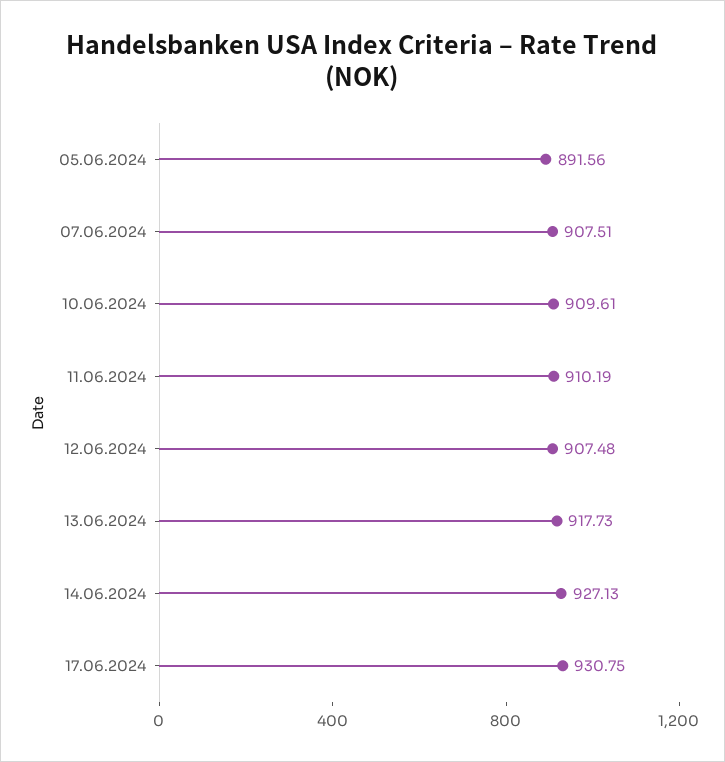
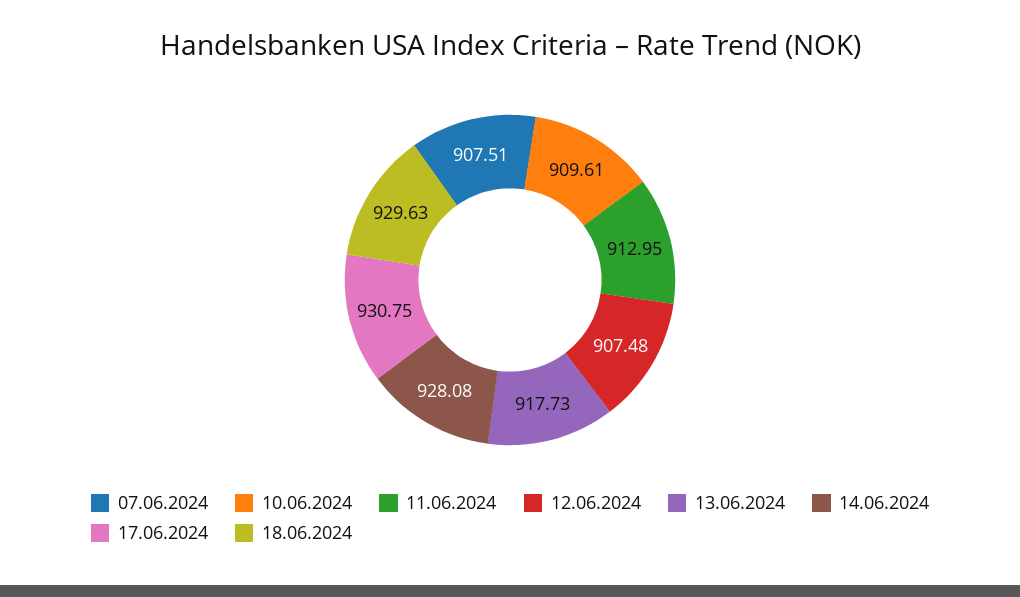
05.06.2024: 891.56 -> none
11.06.2024: 910.19 -> 912.95
14.06.2024: 927.13 -> 928.08
18.06.2024: none -> 929.63

